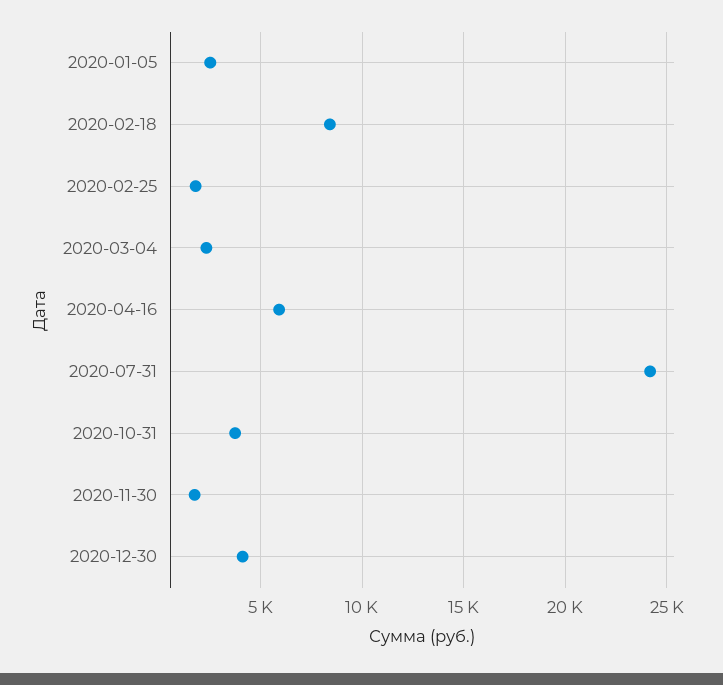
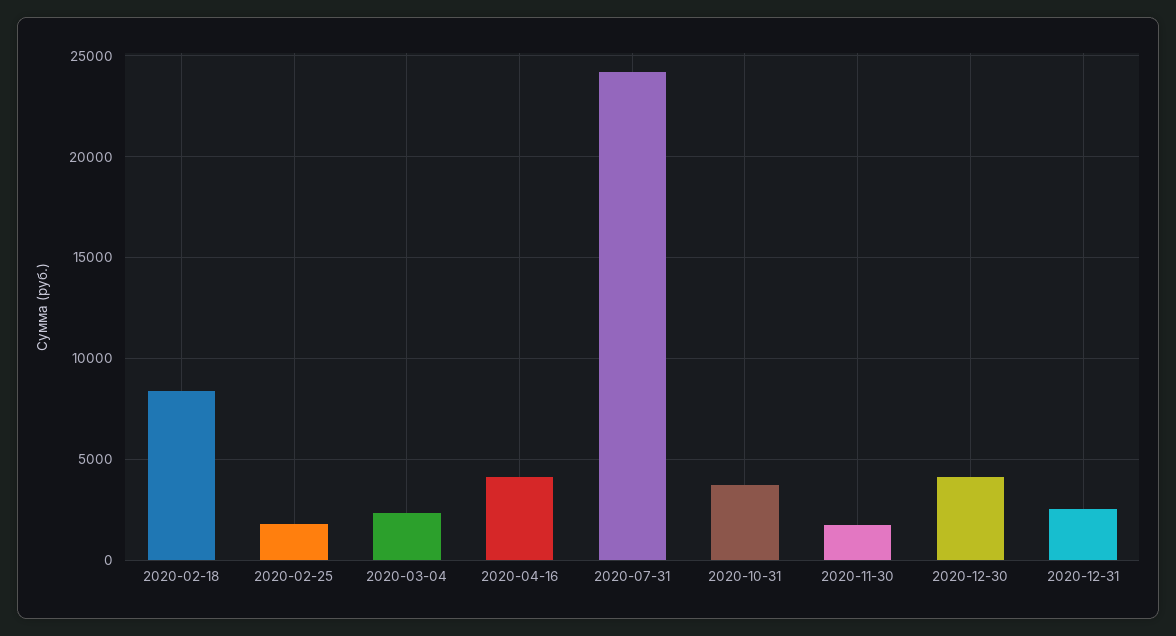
2020-01-05: 2500 -> none
2020-04-16: 6000 -> 4000
2020-12-31: none -> 2500

